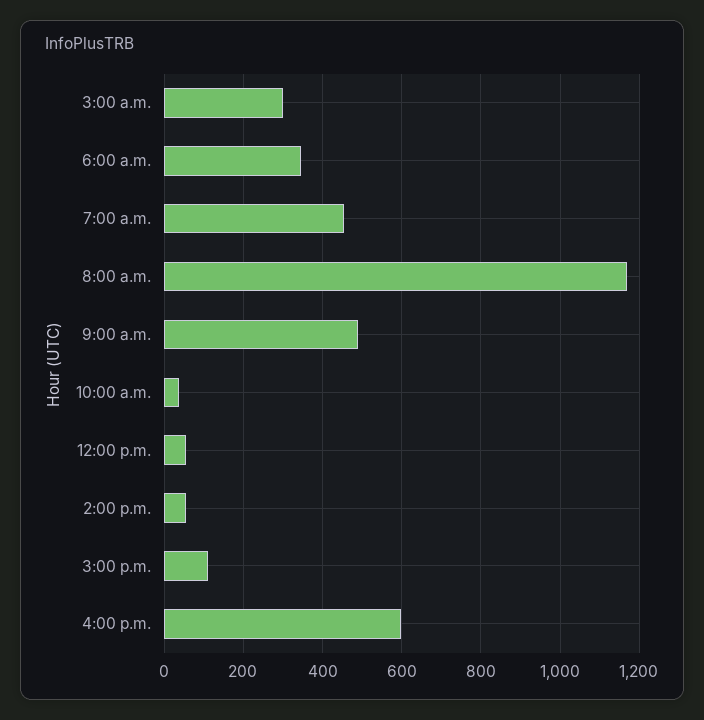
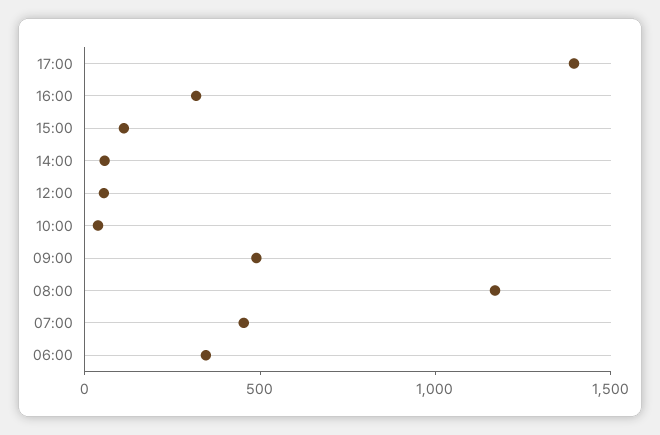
3:00 a.m.: 300 -> none
4:00 p.m.: 600 -> 300
17:00: none -> 1400

